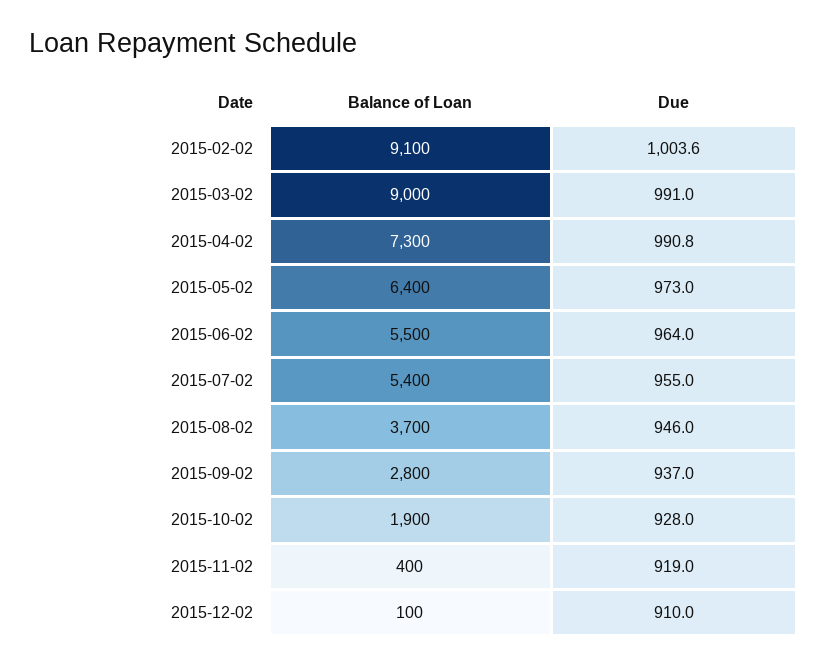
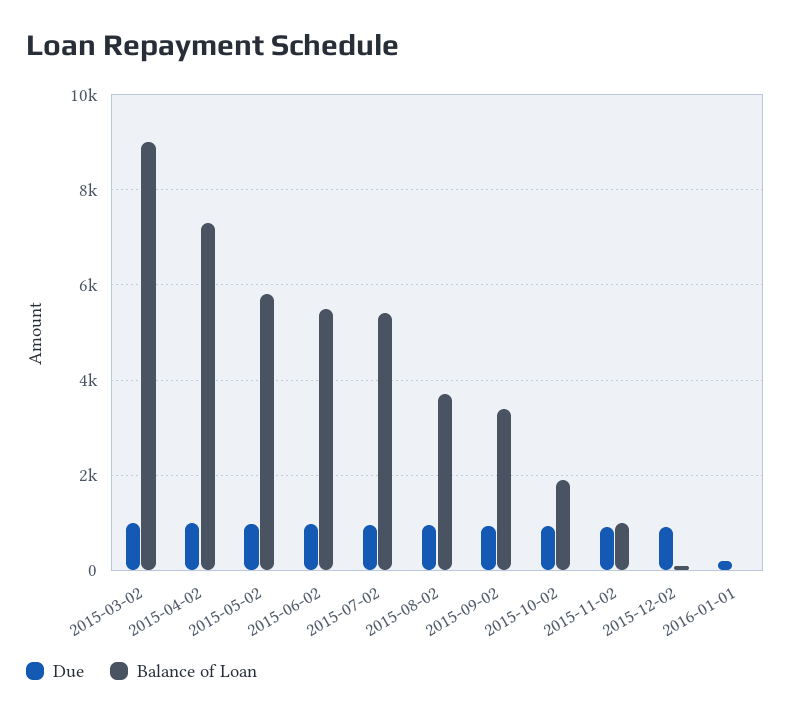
Balance of Loan, 2015-02-02: 9100 -> none
Due, 2015-02-02: 1003.6 -> none
Balance of Loan, 2015-05-02: 6400 -> 5800
Balance of Loan, 2015-09-02: 2800 -> 3400
Balance of Loan, 2015-11-02: 400 -> 1000
Due, 2016-01-01: none -> 200
Balance of Loan, 2016-01-01: none -> 0

